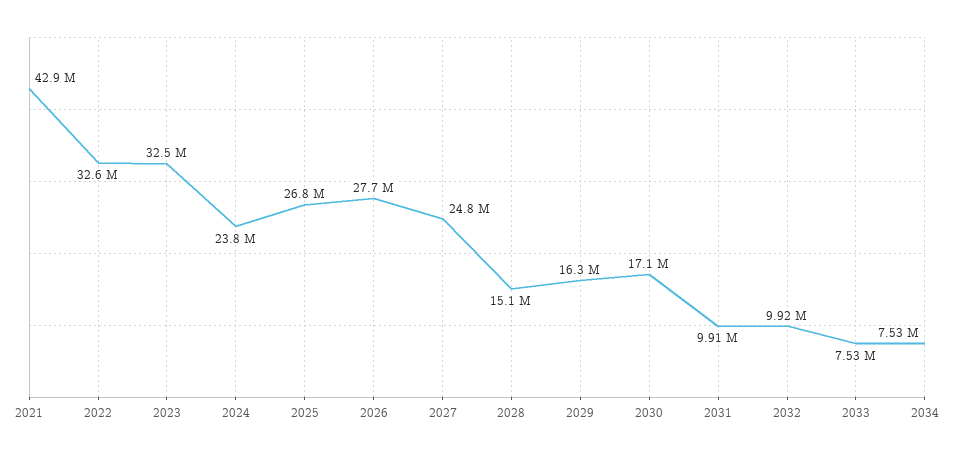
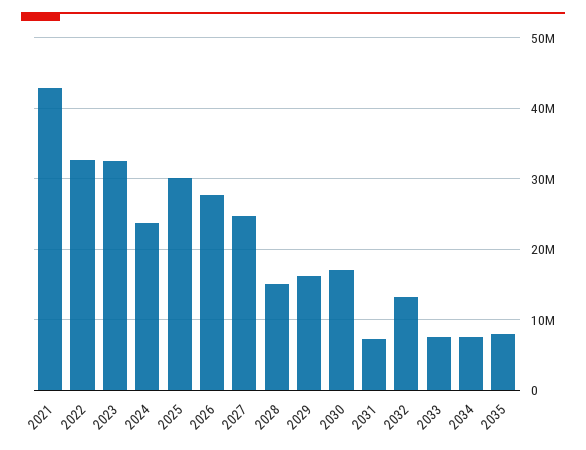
2025: 26800000 -> 30000000
2031: 9910000 -> 7000000
2032: 9920000 -> 13000000
2035: none -> 8000000

